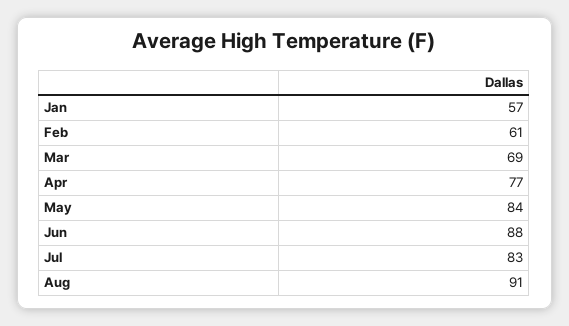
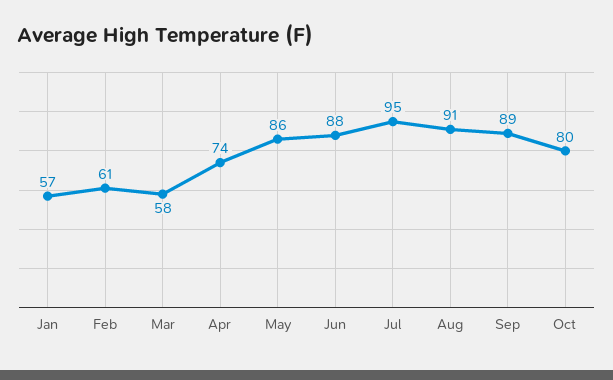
Mar: 69 -> 58
Apr: 77 -> 74
May: 84 -> 86
Jul: 83 -> 95
Sep: none -> 89
Oct: none -> 80

